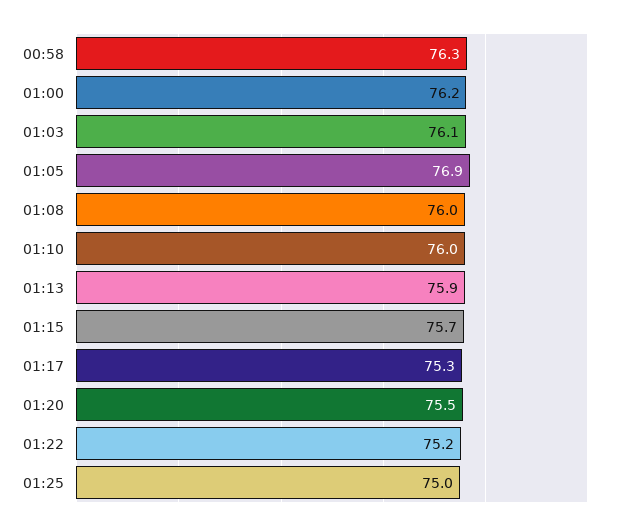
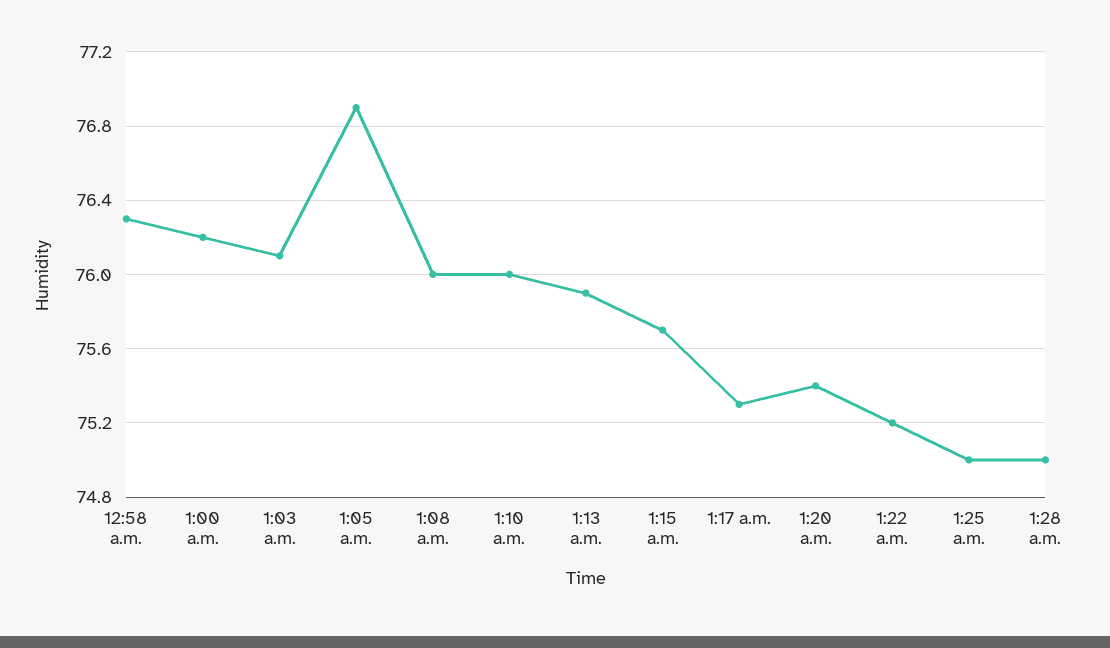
01:20: 75.5 -> 75.4
1:28 a.m.: none -> 75

